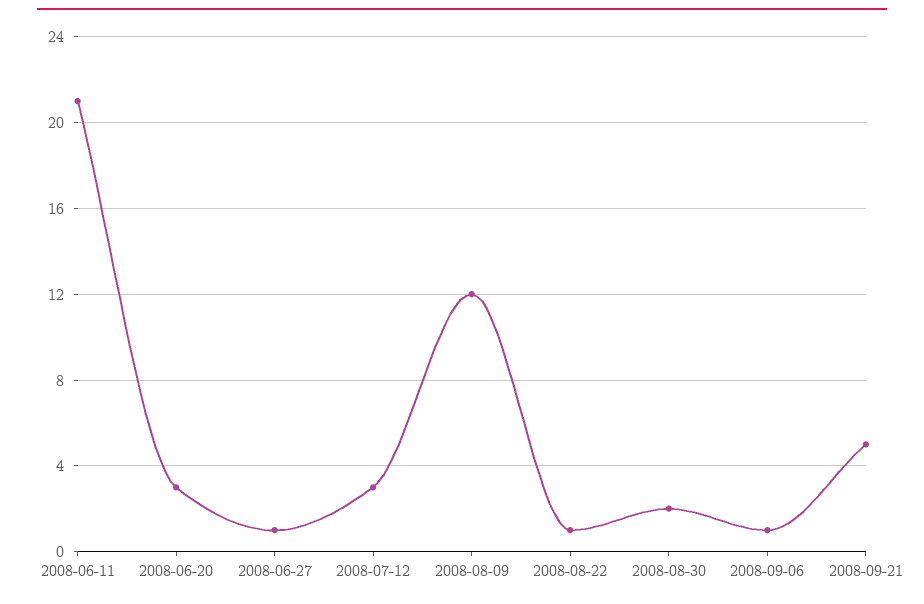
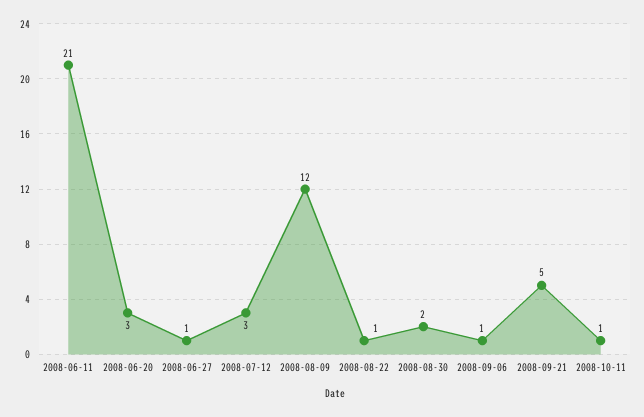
2008-10-11: none -> 1

